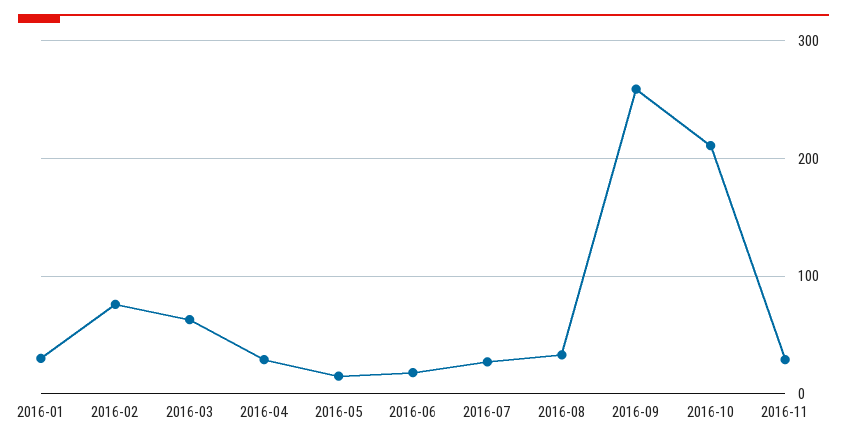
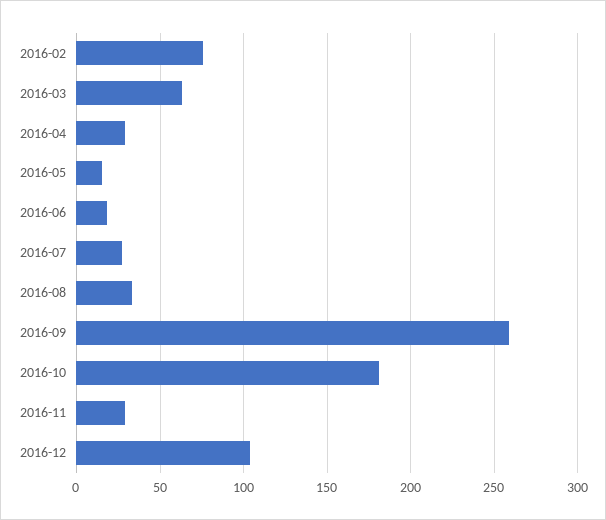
2016-01: 30 -> none
2016-10: 210 -> 180
2016-12: none -> 105

